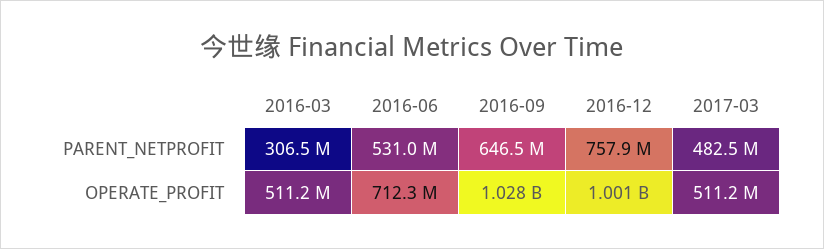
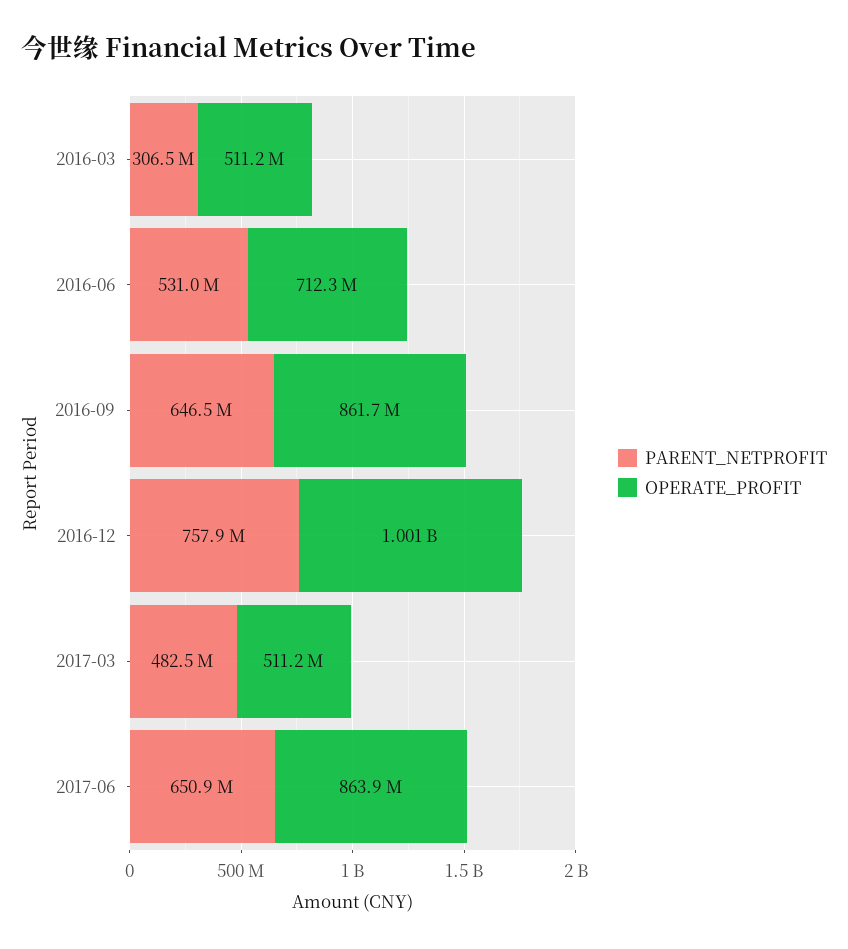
OPERATE_PROFIT, 2016-09: 1028000000 -> 861700000
PARENT_NETPROFIT, 2017-06: none -> 650900000
OPERATE_PROFIT, 2017-06: none -> 863900000

